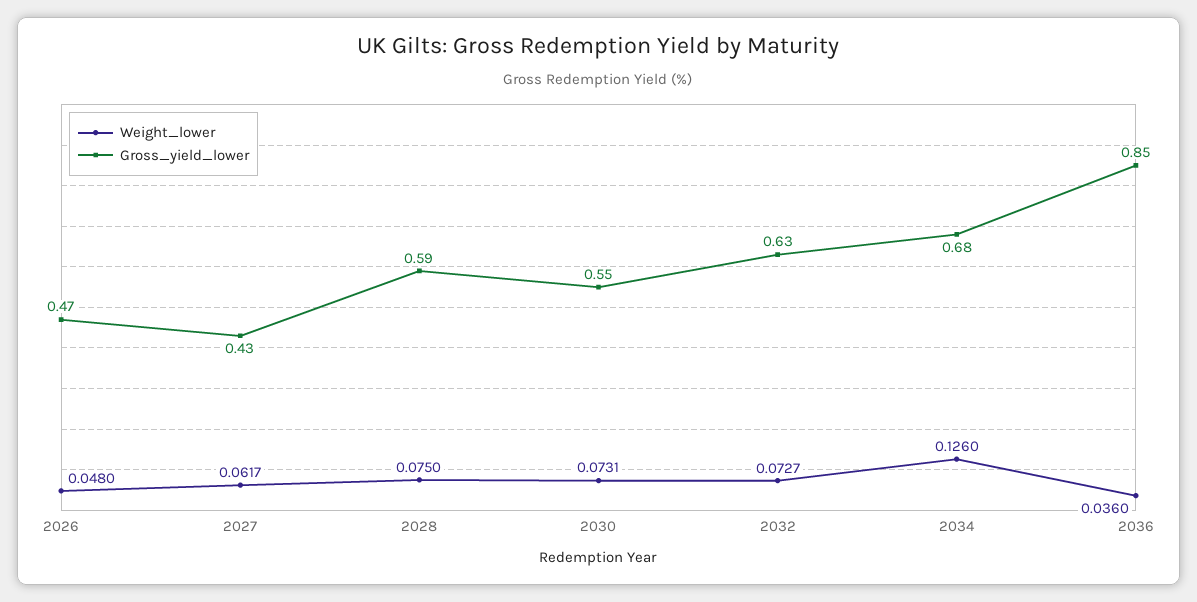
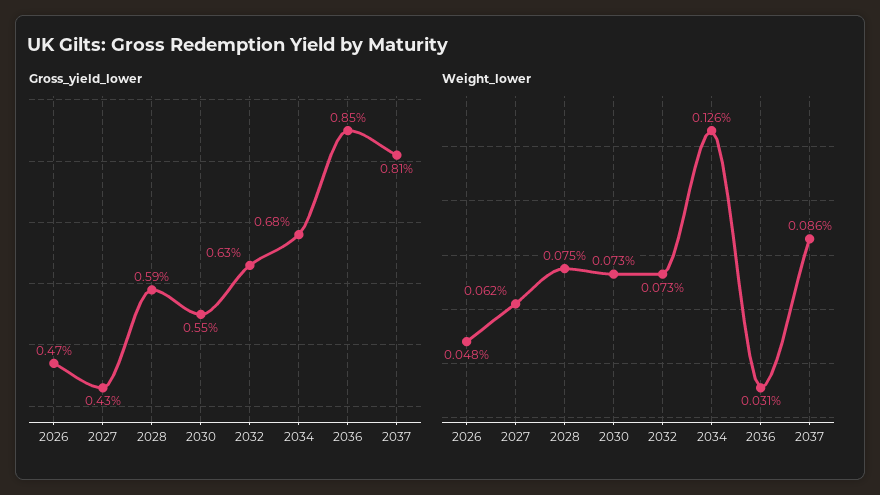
Weight_lower, 2036: 0.036 -> 0.031
Gross_yield_lower, 2037: none -> 0.81
Weight_lower, 2037: none -> 0.086

